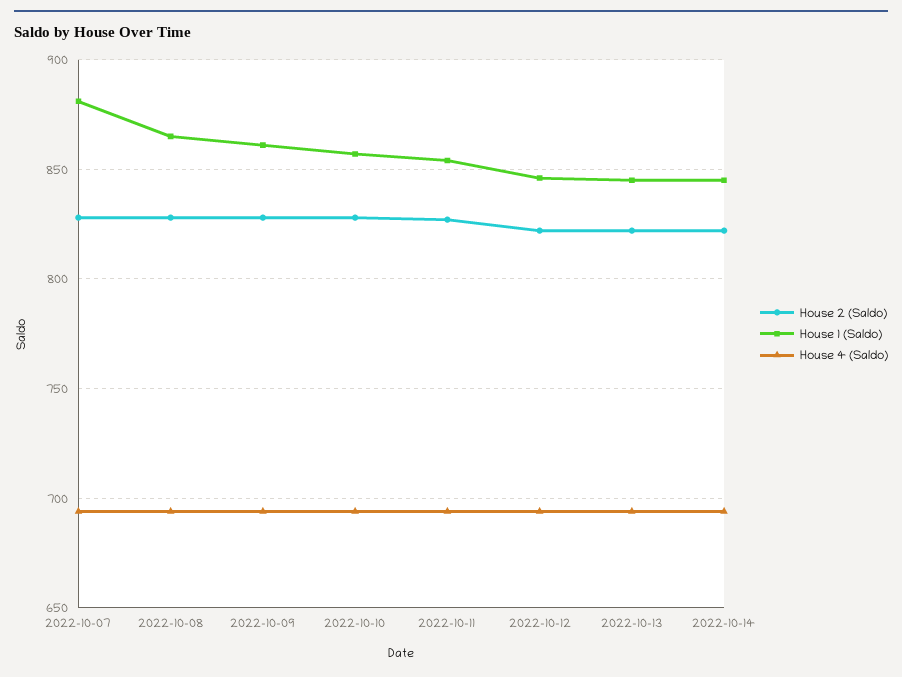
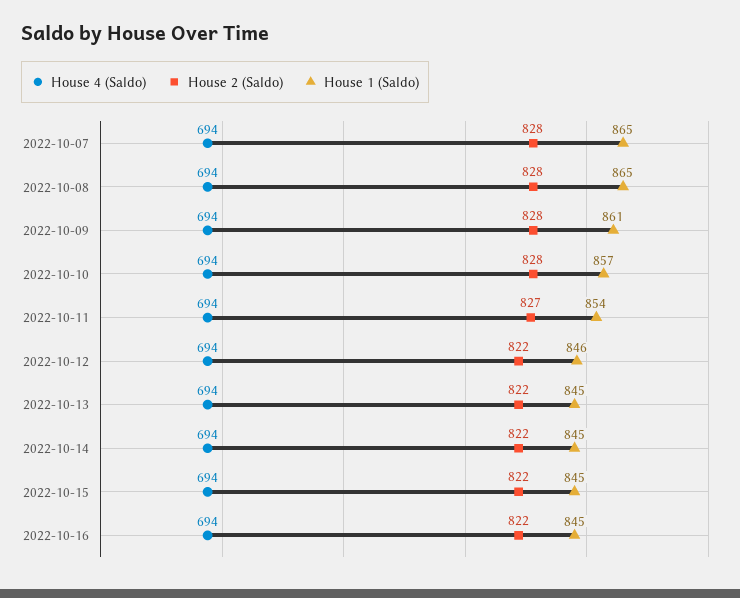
House 1 (Saldo), 2022-10-07: 880 -> 865
House 4 (Saldo), 2022-10-15: none -> 694
House 2 (Saldo), 2022-10-15: none -> 822
House 1 (Saldo), 2022-10-15: none -> 845
House 4 (Saldo), 2022-10-16: none -> 694
House 2 (Saldo), 2022-10-16: none -> 822
House 1 (Saldo), 2022-10-16: none -> 845

